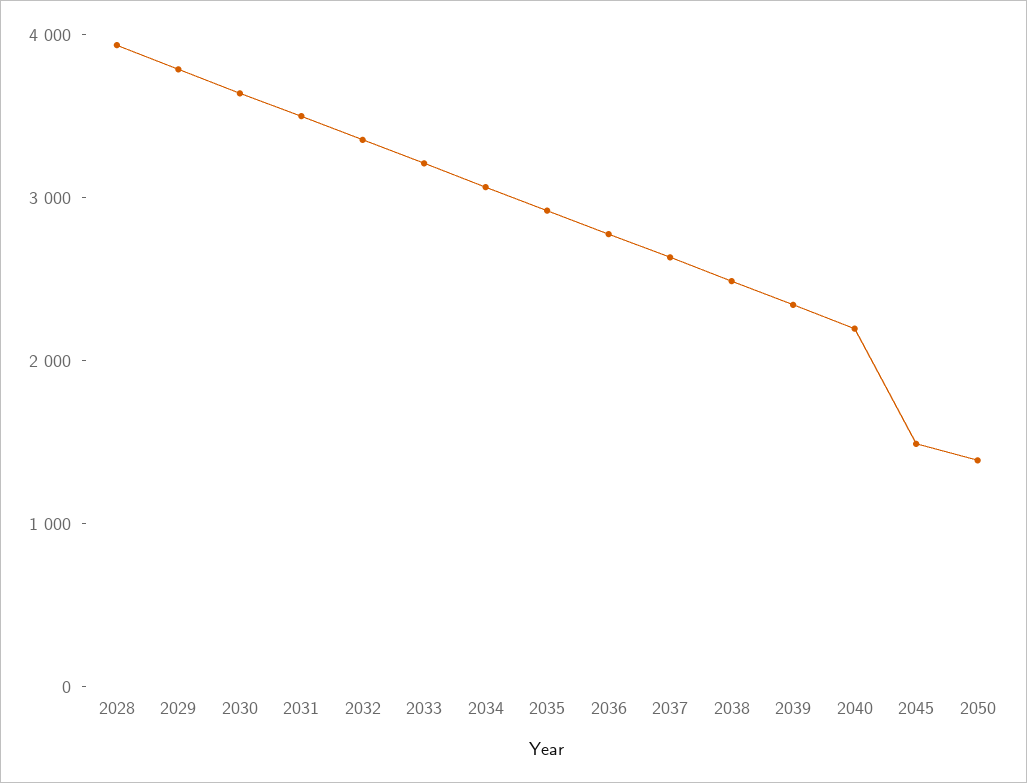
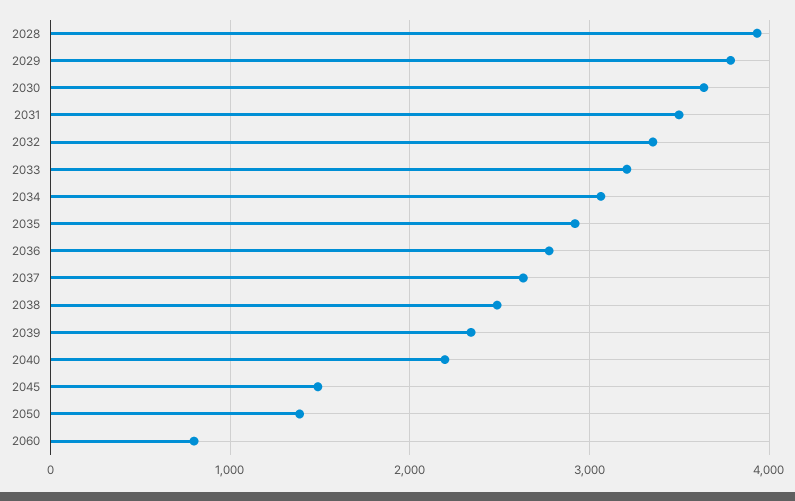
2060: none -> 800

